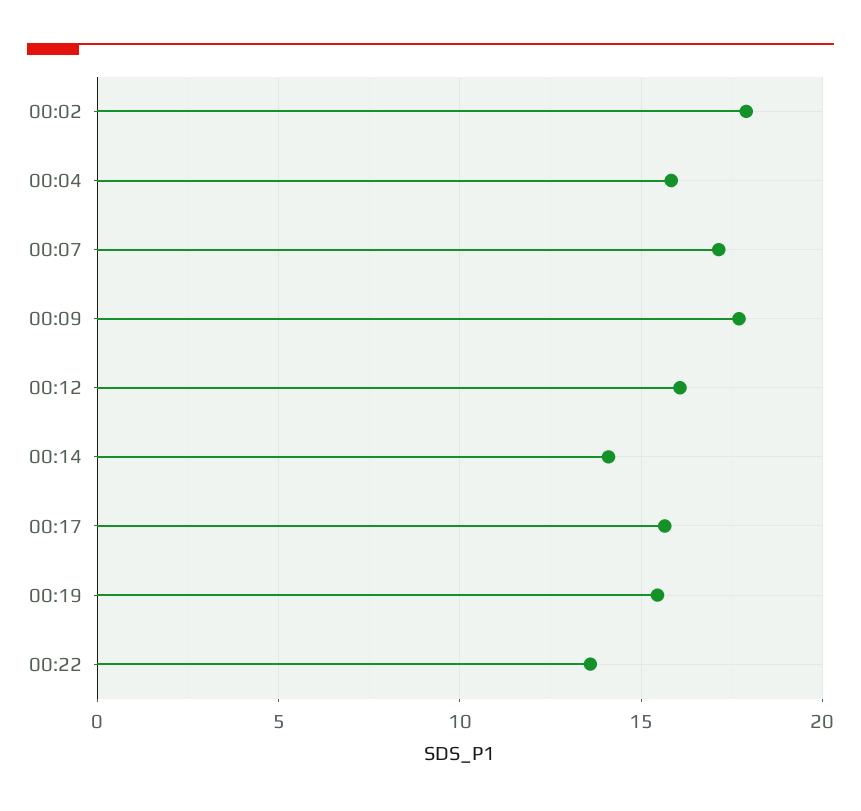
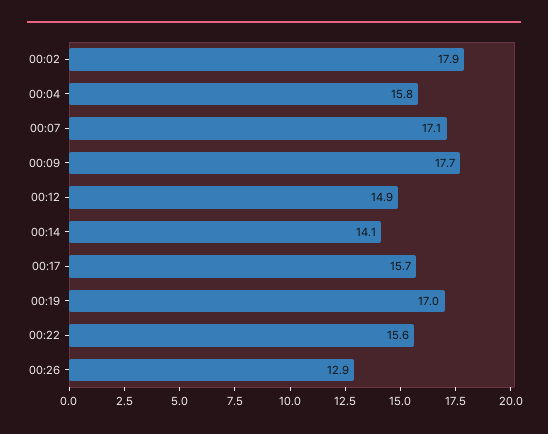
00:12: 16 -> 14.9
00:19: 15.5 -> 17
00:22: 13.5 -> 15.6
00:26: none -> 12.9

